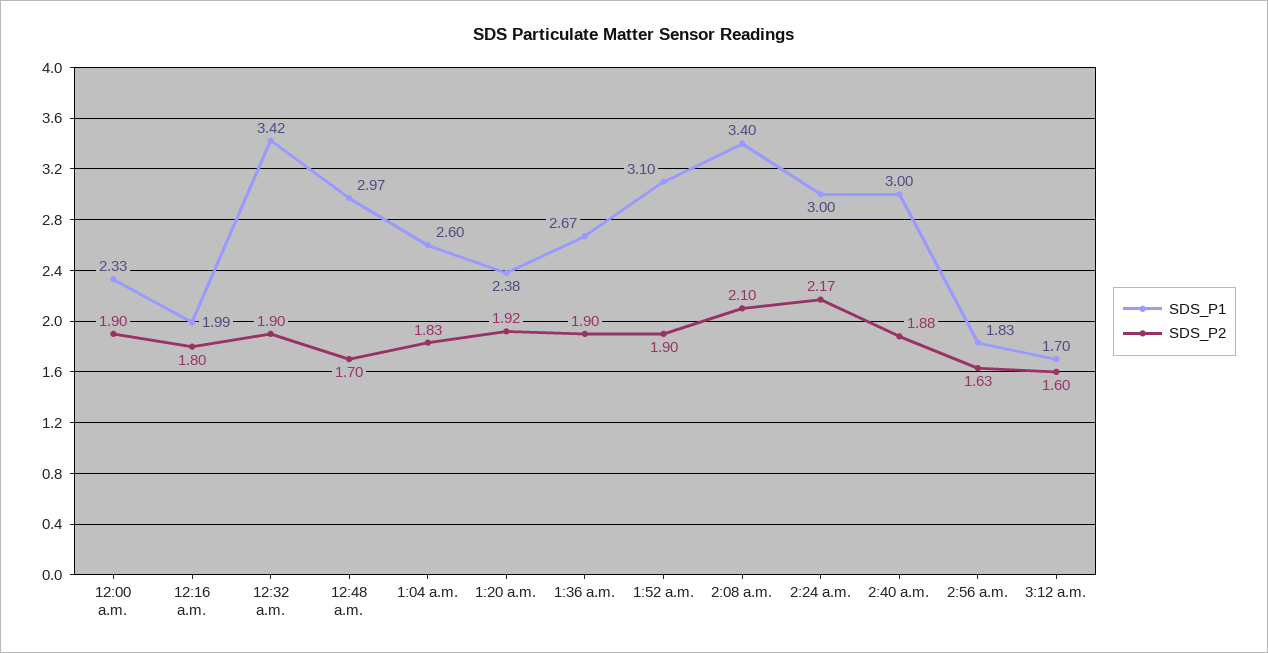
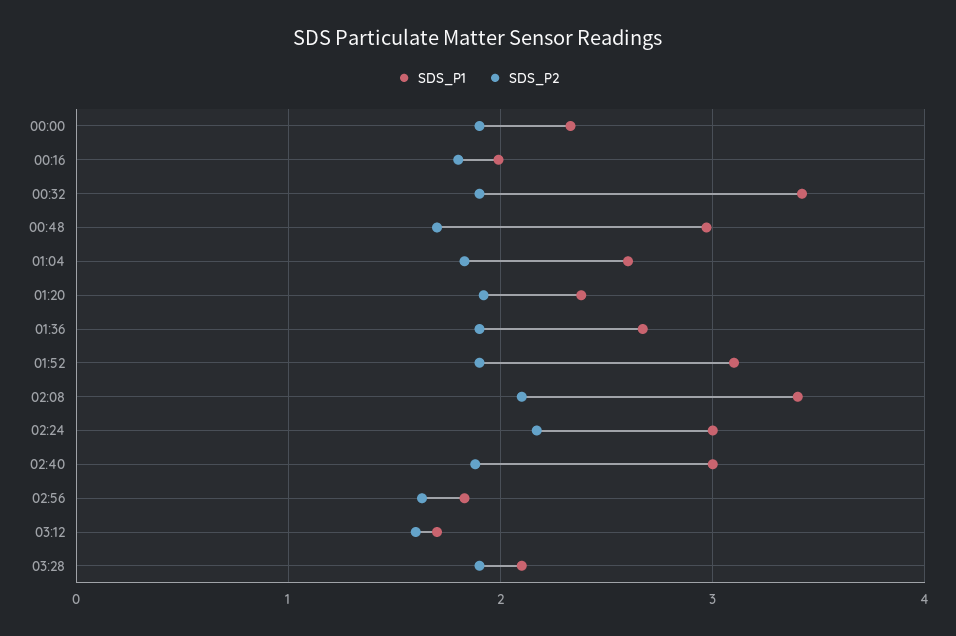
SDS_P1, 03:28: none -> 2.1
SDS_P2, 03:28: none -> 1.9

